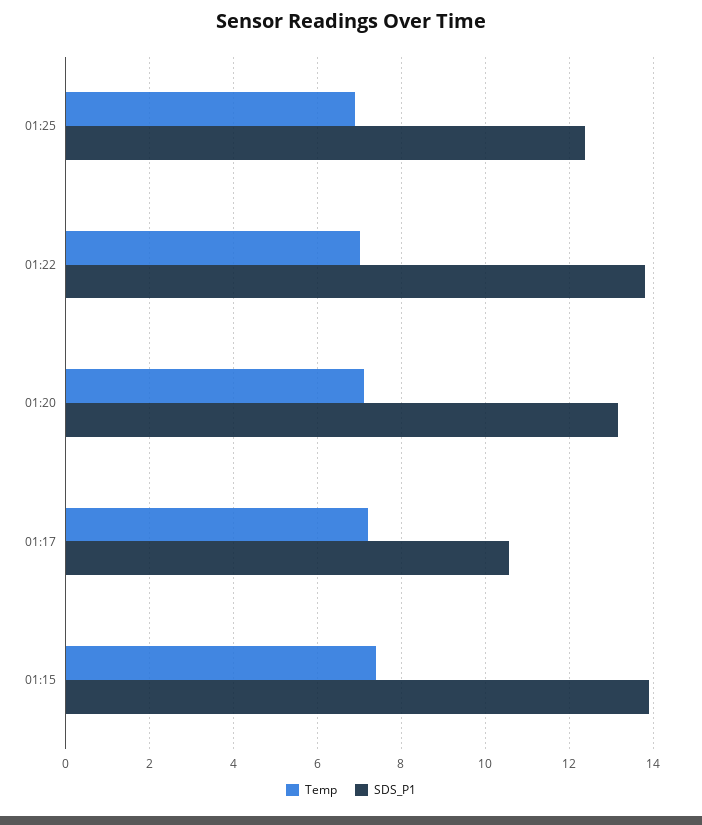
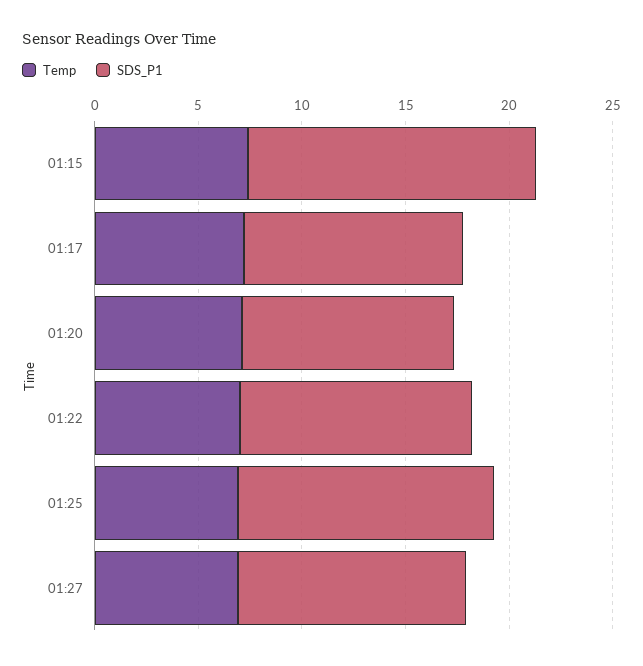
SDS_P1, 01:22: 13.8 -> 11
SDS_P1, 01:20: 13.2 -> 10
Temp, 01:27: none -> 7
SDS_P1, 01:27: none -> 11

